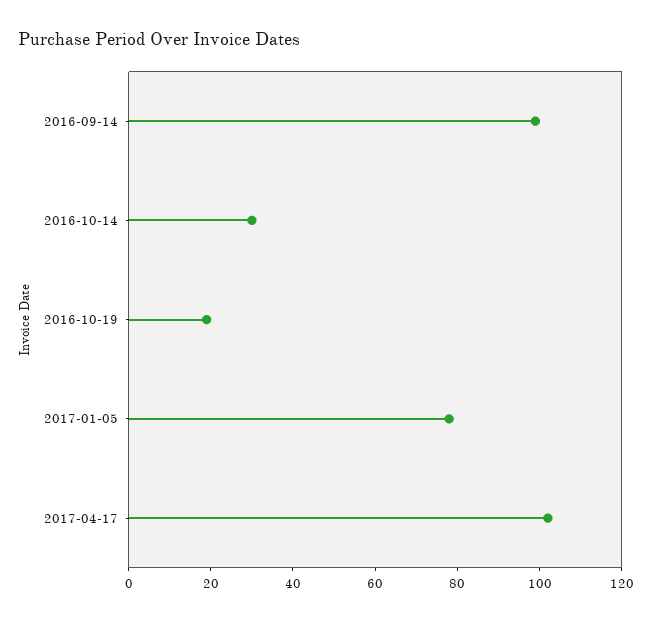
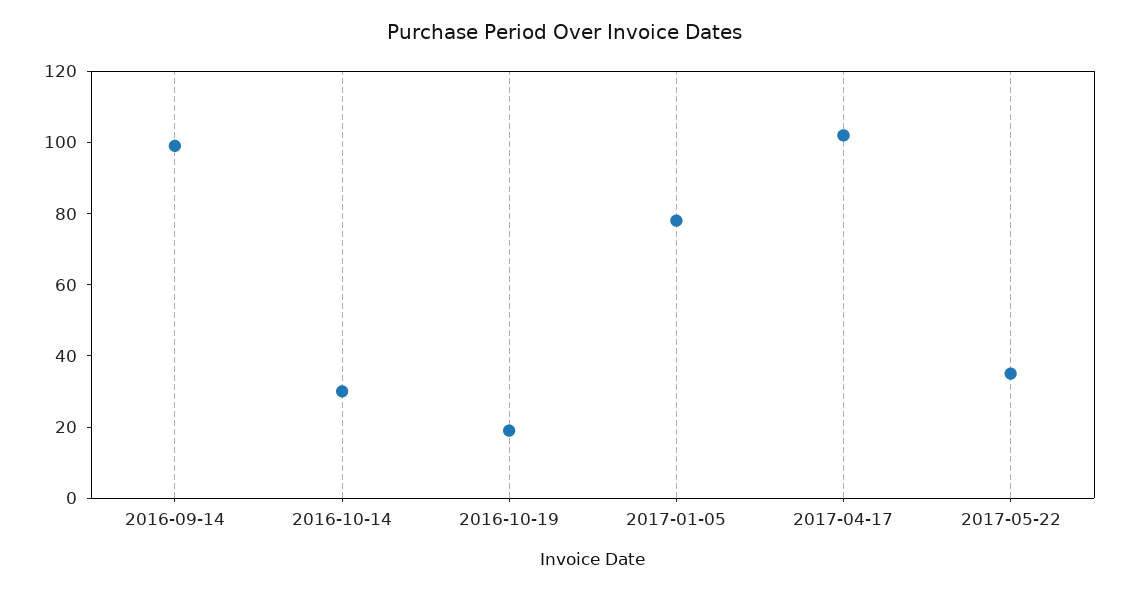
2017-05-22: none -> 35

